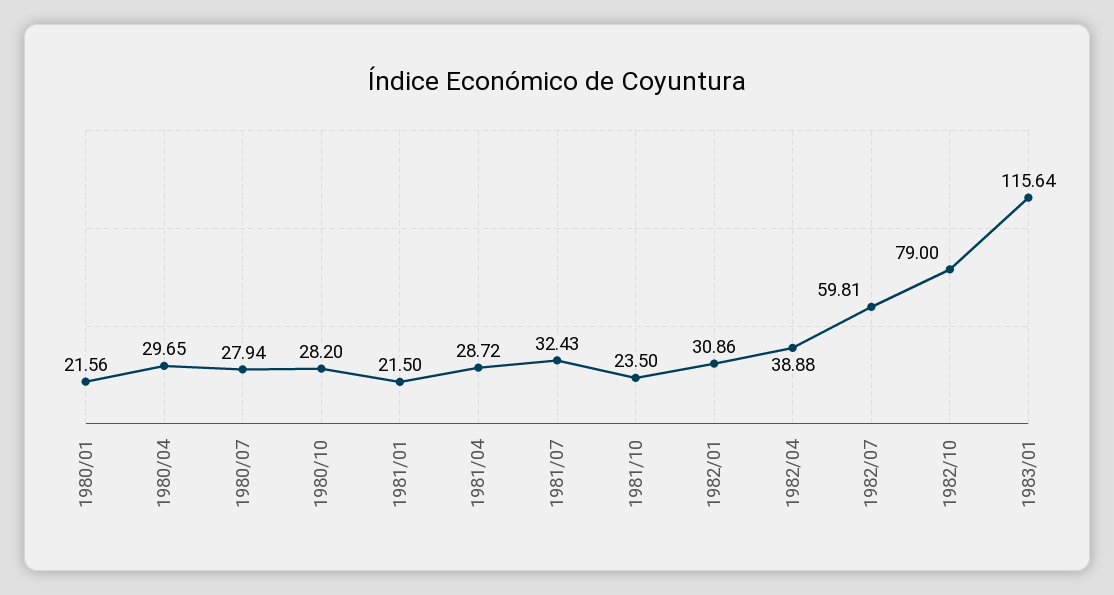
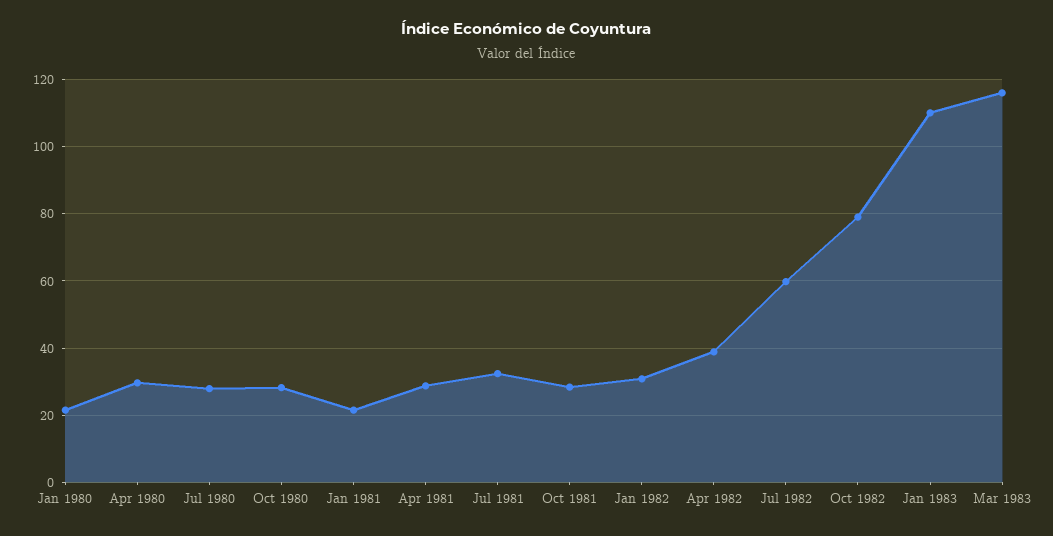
1981/10: 23.5 -> 28
1983/01: 115.64 -> 110
Mar 1983: none -> 116

